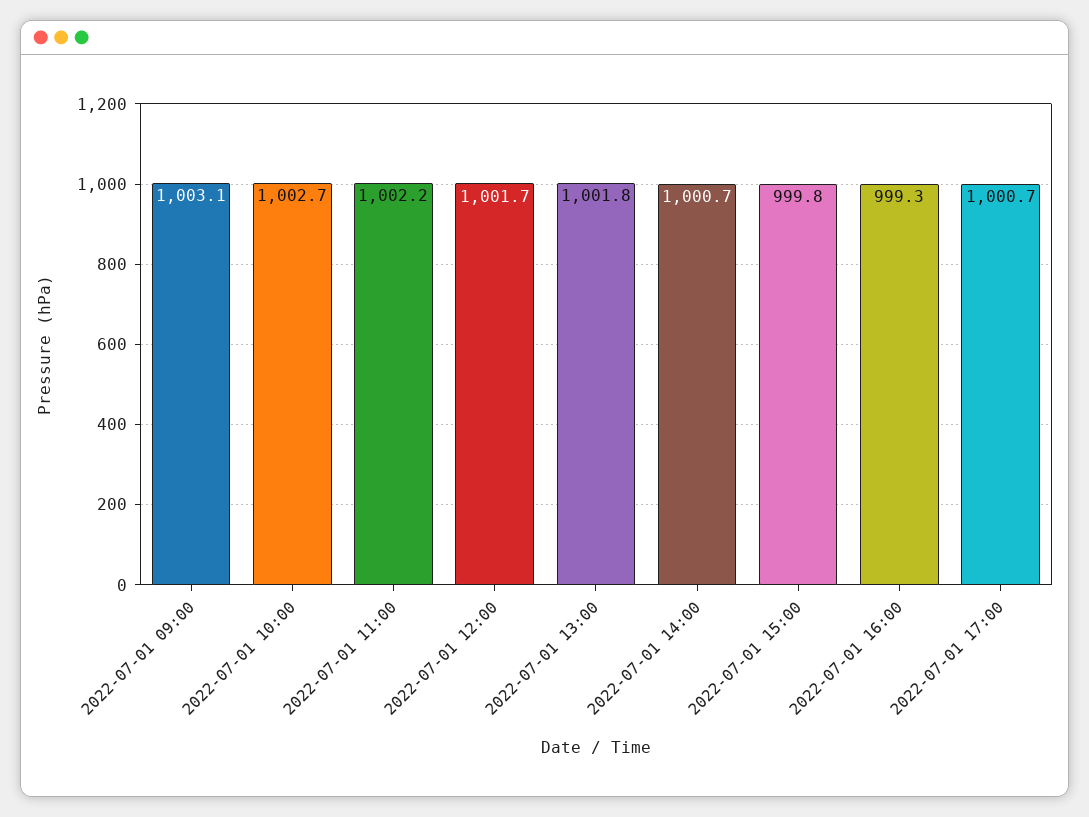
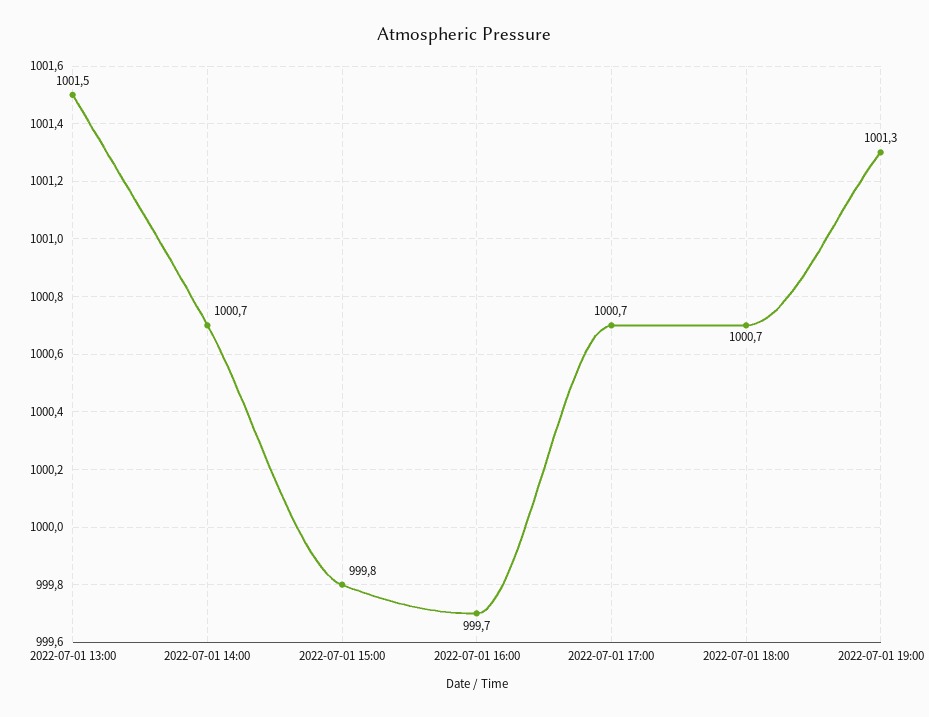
2022-07-01 09:00: 1003.1 -> none
2022-07-01 10:00: 1002.7 -> none
2022-07-01 11:00: 1002.2 -> none
2022-07-01 12:00: 1001.7 -> none
2022-07-01 13:00: 1001.8 -> 1001.5
2022-07-01 16:00: 999.3 -> 999.7
2022-07-01 18:00: none -> 1000.7
2022-07-01 19:00: none -> 1001.3

